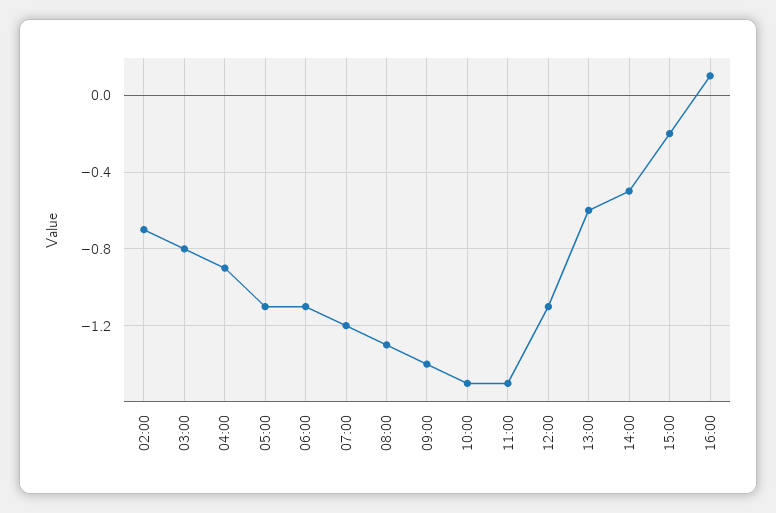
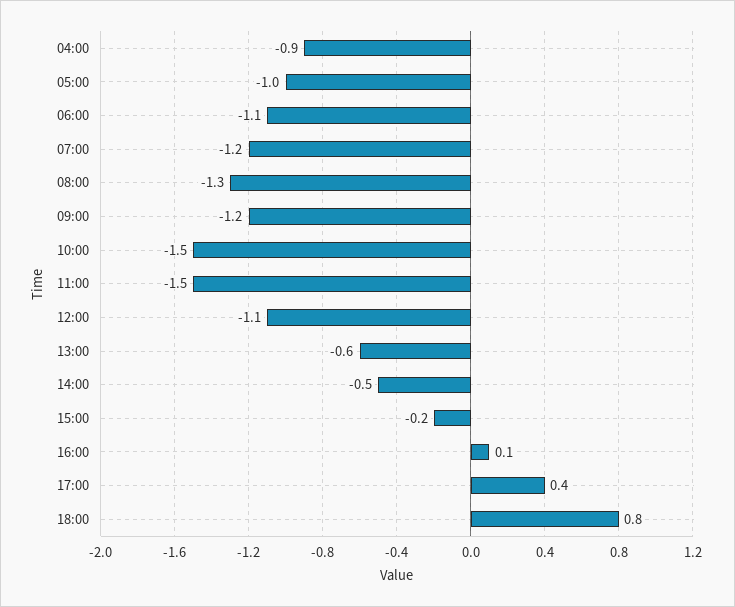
02:00: -0.7 -> none
03:00: -0.8 -> none
05:00: -1.1 -> -1
09:00: -1.4 -> -1.2
17:00: none -> 0.4
18:00: none -> 0.8

